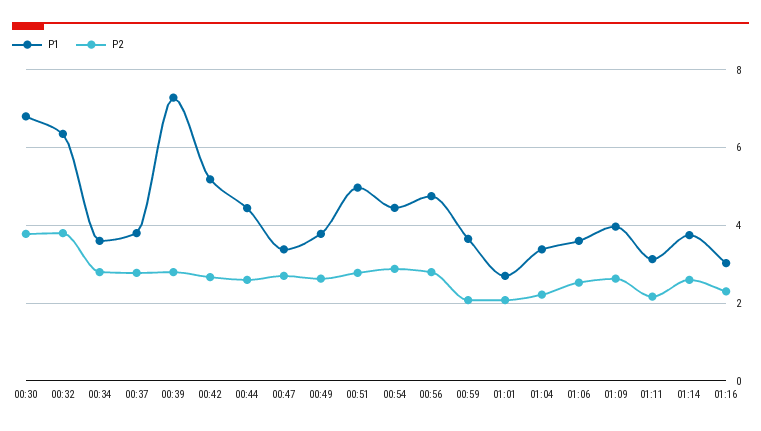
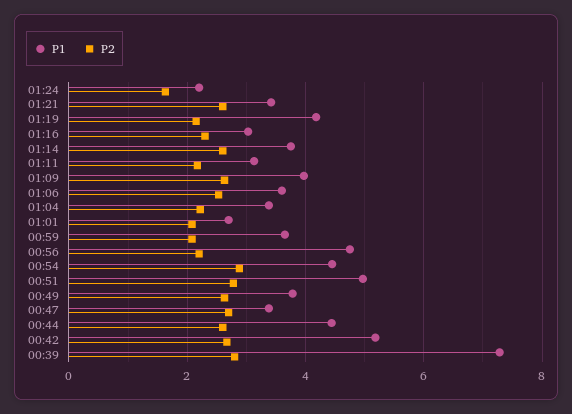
P1, 00:30: 6.8 -> none
P2, 00:30: 3.8 -> none
P1, 00:32: 6.4 -> none
P2, 00:32: 3.8 -> none
P1, 00:34: 3.6 -> none
P2, 00:34: 2.8 -> none
P1, 00:37: 3.8 -> none
P2, 00:37: 2.8 -> none
P2, 00:56: 2.8 -> 2.2
P1, 01:24: none -> 2.2
P2, 01:24: none -> 1.6
P1, 01:21: none -> 3.4
P2, 01:21: none -> 2.6
P1, 01:19: none -> 4.2
P2, 01:19: none -> 2.2

